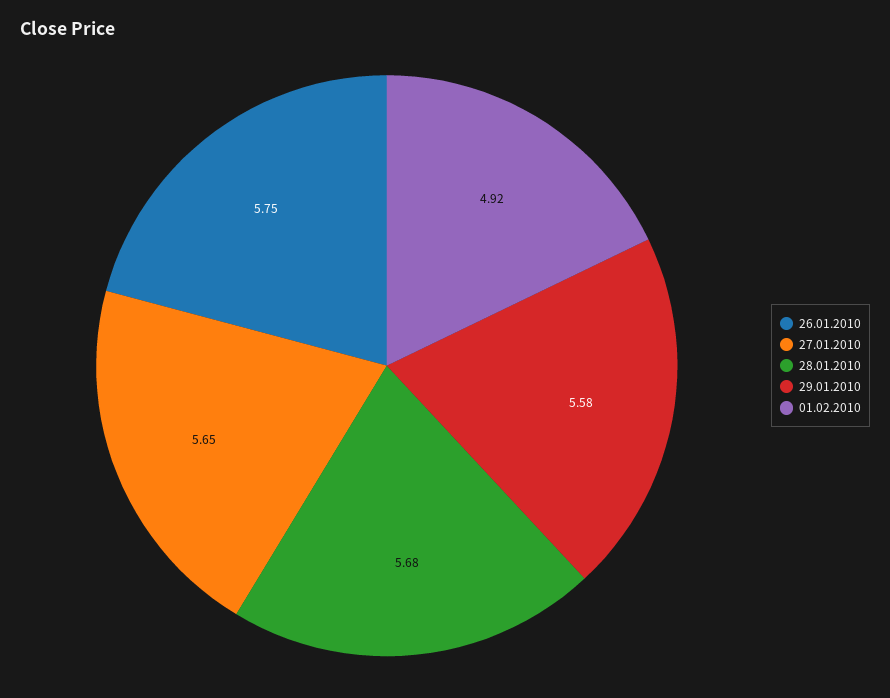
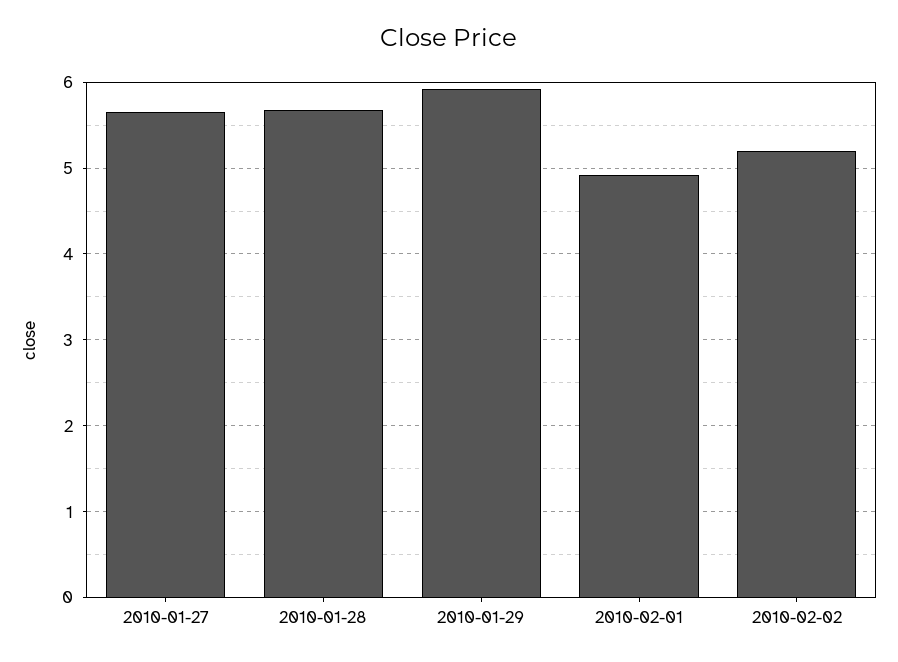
26.01.2010: 5.75 -> none
29.01.2010: 5.58 -> 5.9
2010-02-02: none -> 5.2

